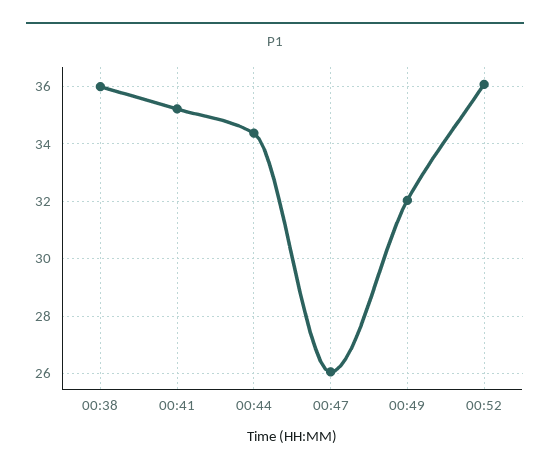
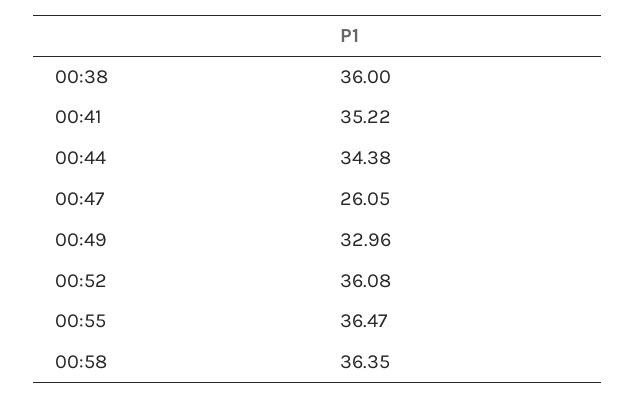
00:49: 32 -> 32.96
00:55: none -> 36.47
00:58: none -> 36.35

